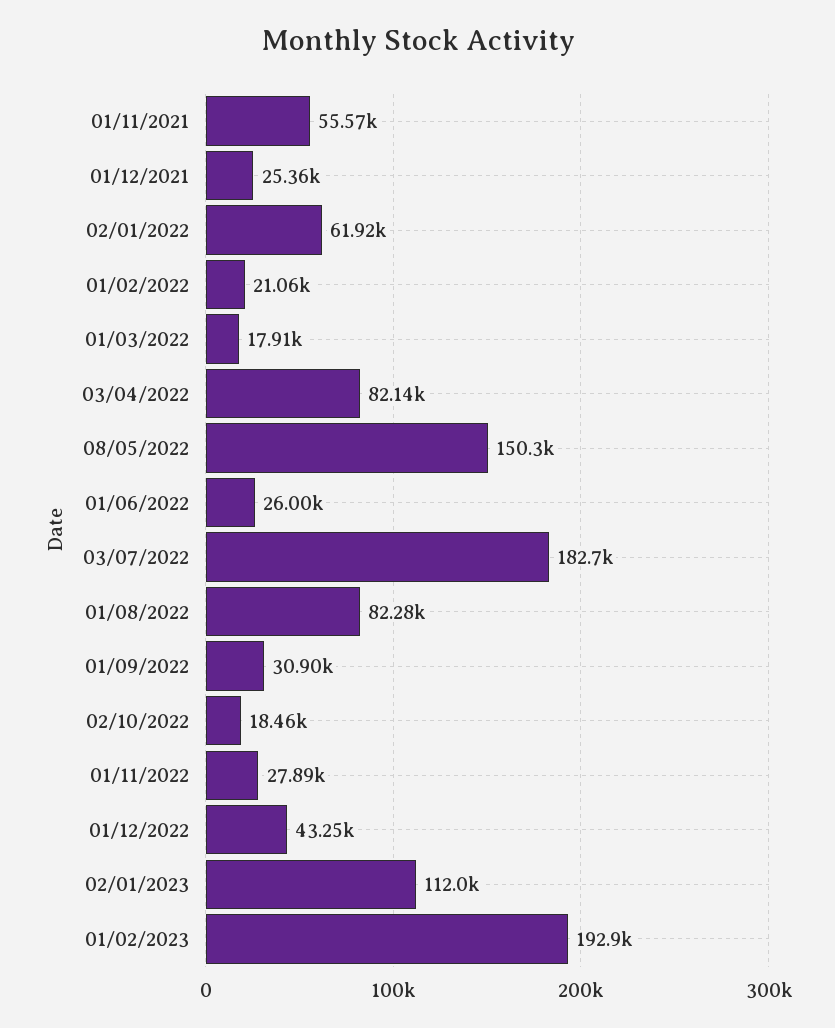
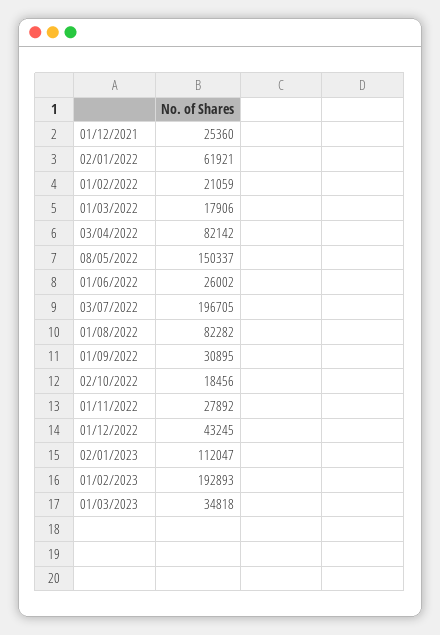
01/11/2021: 55570 -> none
03/07/2022: 182700 -> 196705
01/03/2023: none -> 34818

